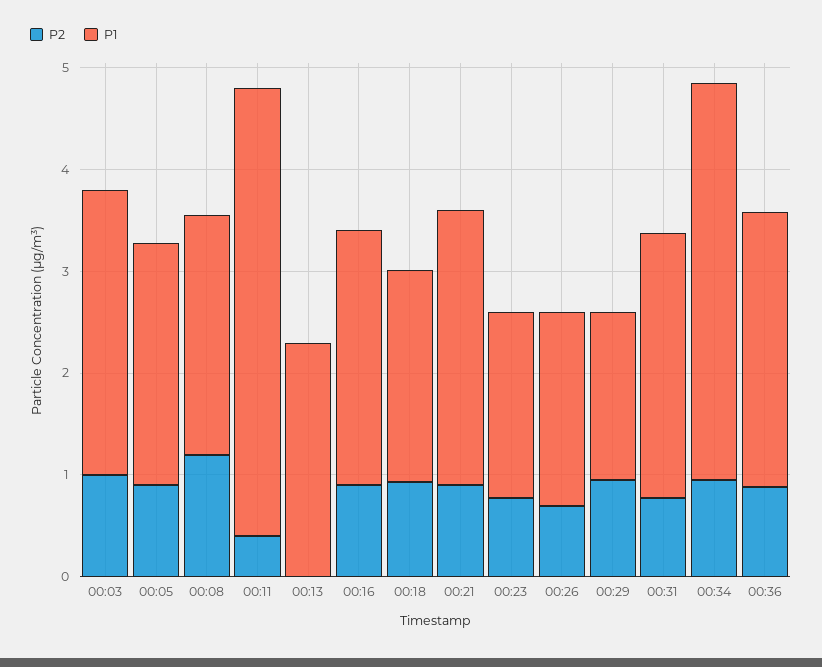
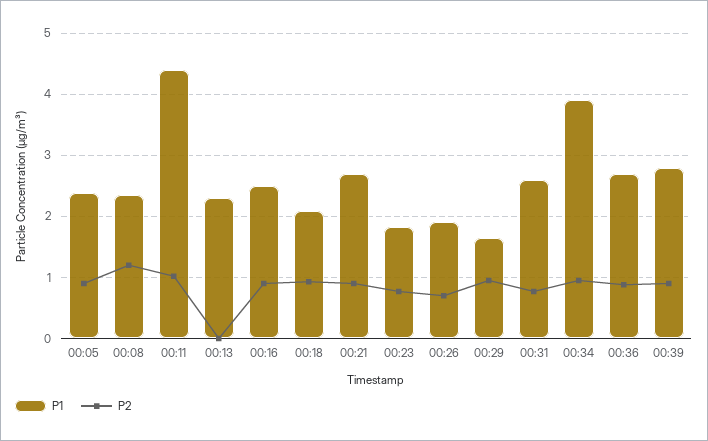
P2, 00:03: 1 -> none
P1, 00:03: 2.8 -> none
P2, 00:11: 0.4 -> 1
P1, 00:39: none -> 2.8
P2, 00:39: none -> 0.9

